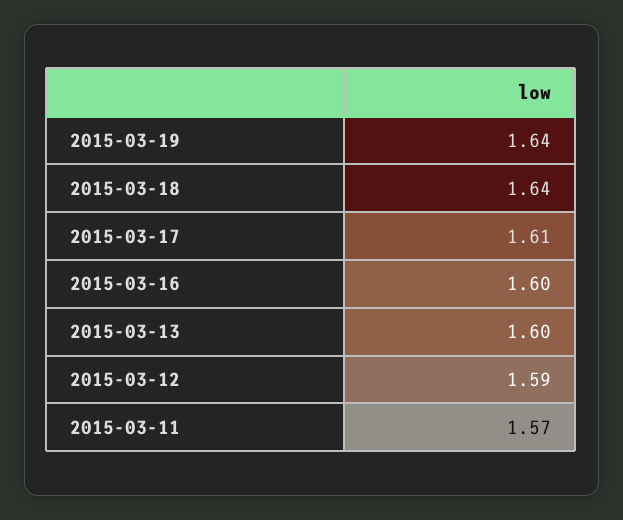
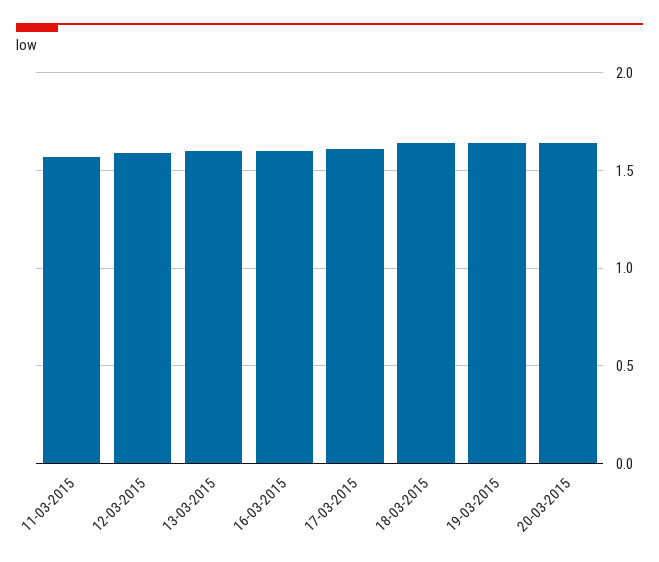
20-03-2015: none -> 1.65

